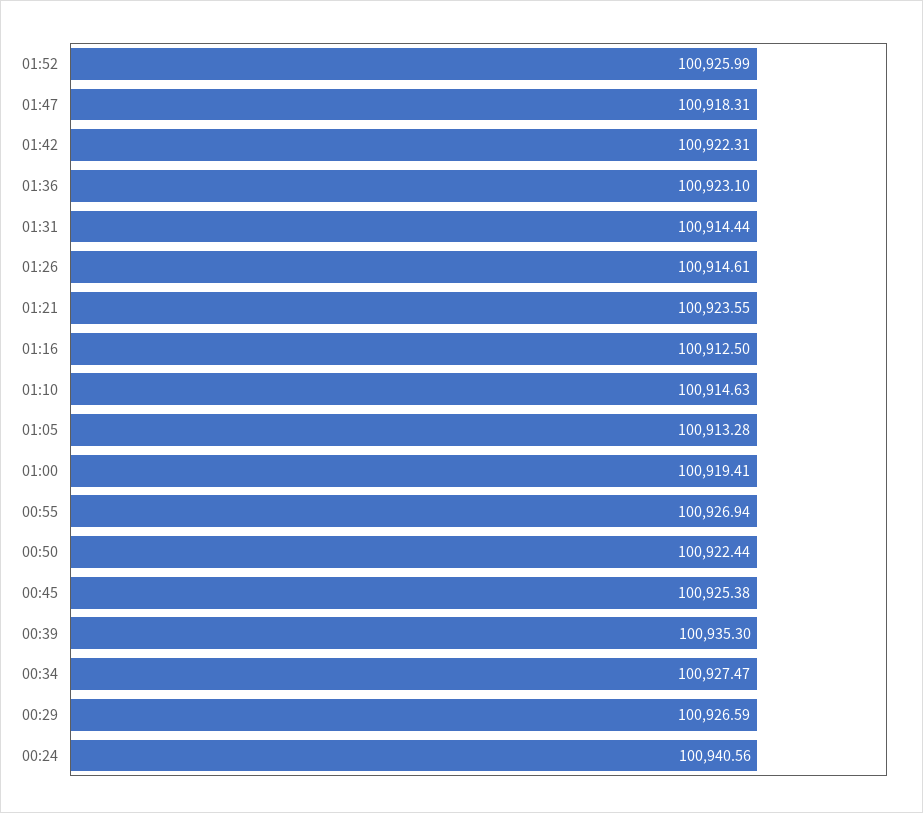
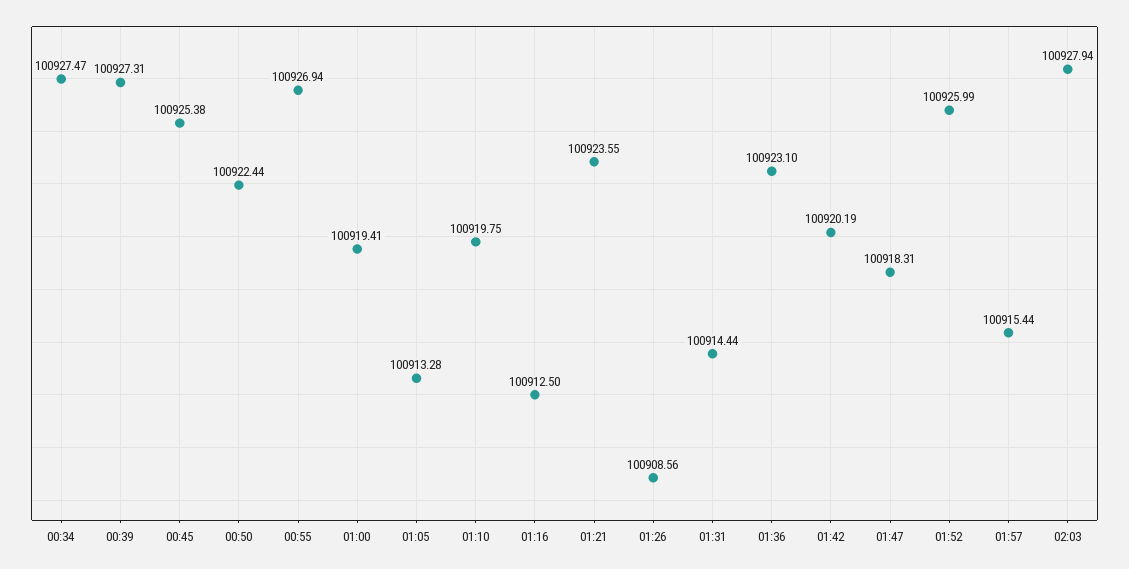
01:42: 100922.31 -> 100920.19
01:26: 100914.61 -> 100908.56
01:10: 100914.63 -> 100919.75
00:39: 100935.3 -> 100927.31
00:29: 100926.59 -> none
00:24: 100940.56 -> none
01:57: none -> 100915.44
02:03: none -> 100927.94

